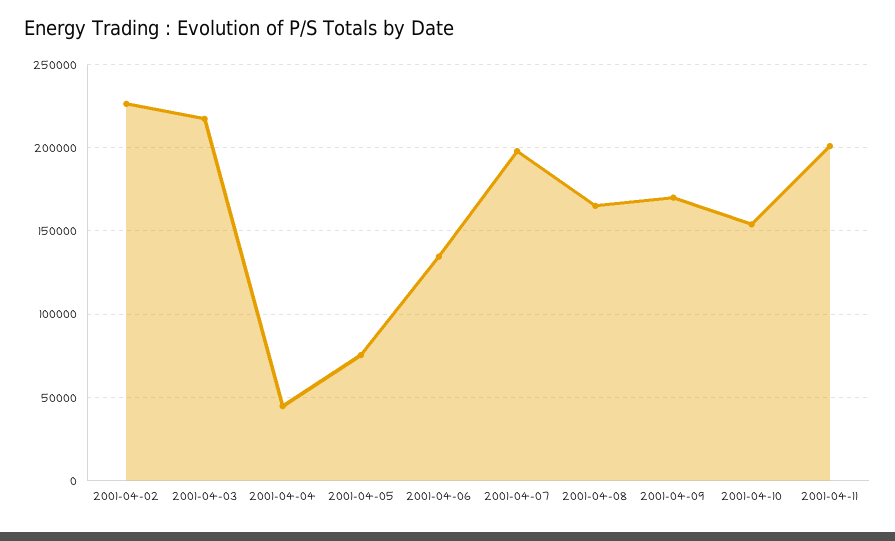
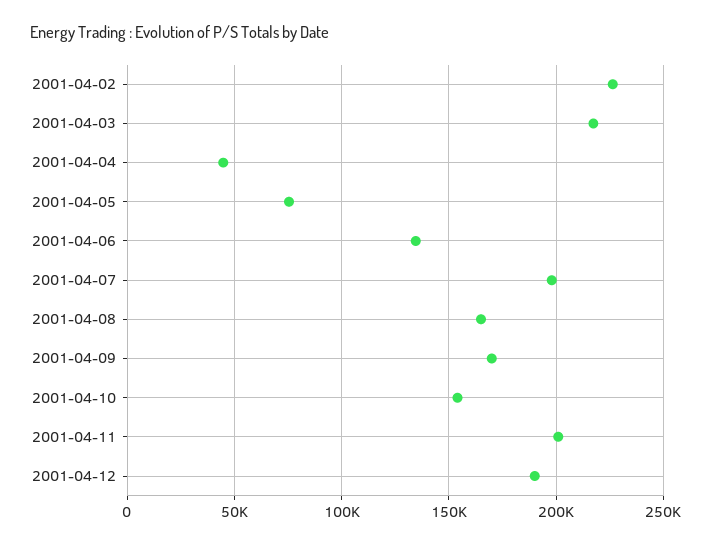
2001-04-12: none -> 190000

